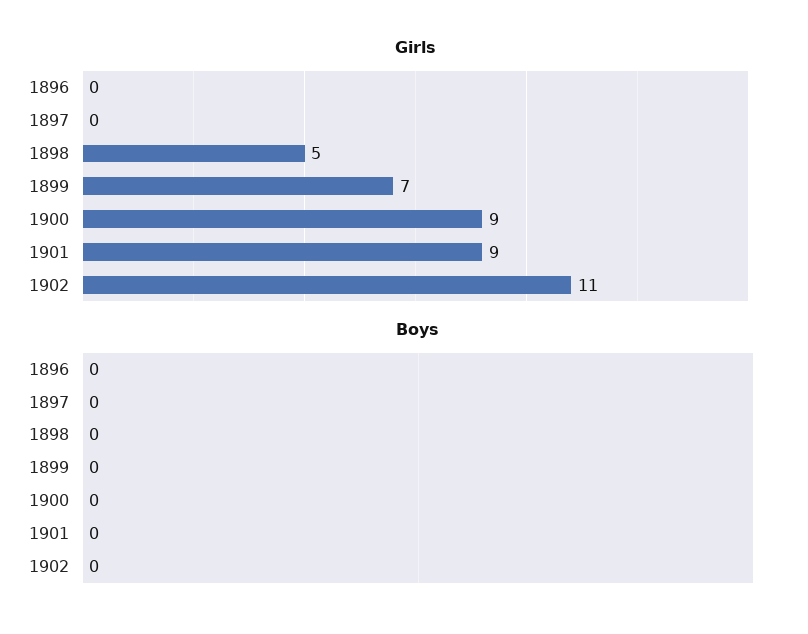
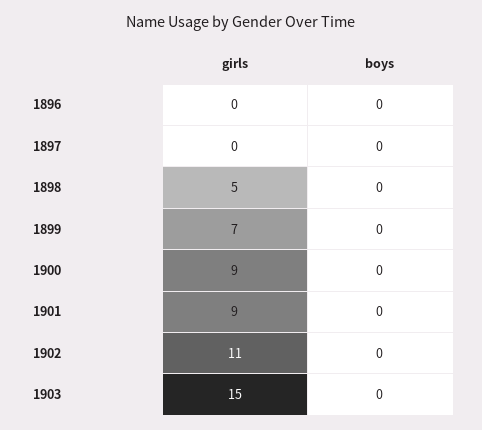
Girls, 1903: none -> 15
Boys, 1903: none -> 0

